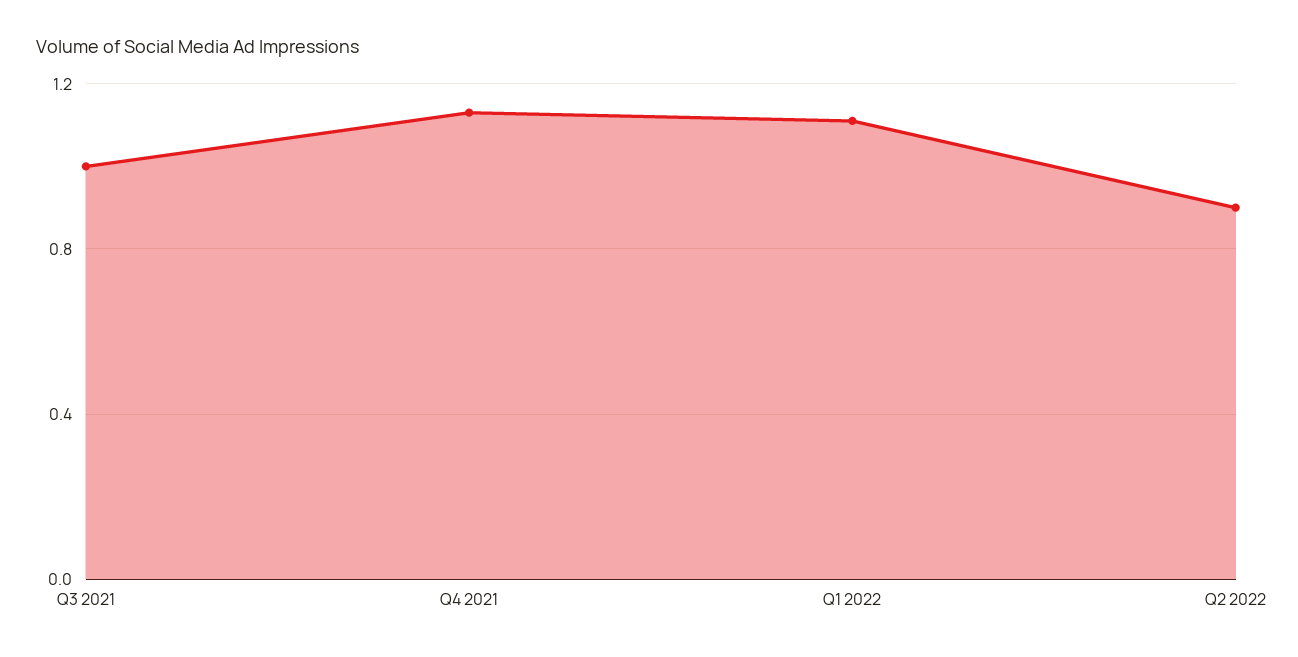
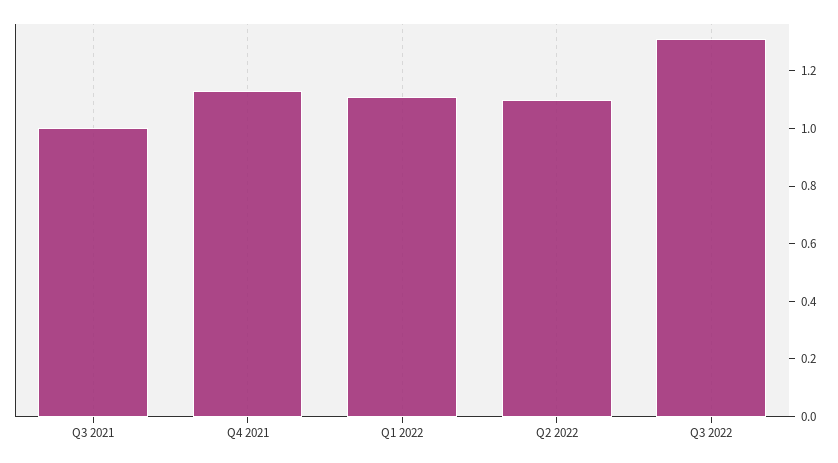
Q2 2022: 0.9 -> 1.1
Q3 2022: none -> 1.3

